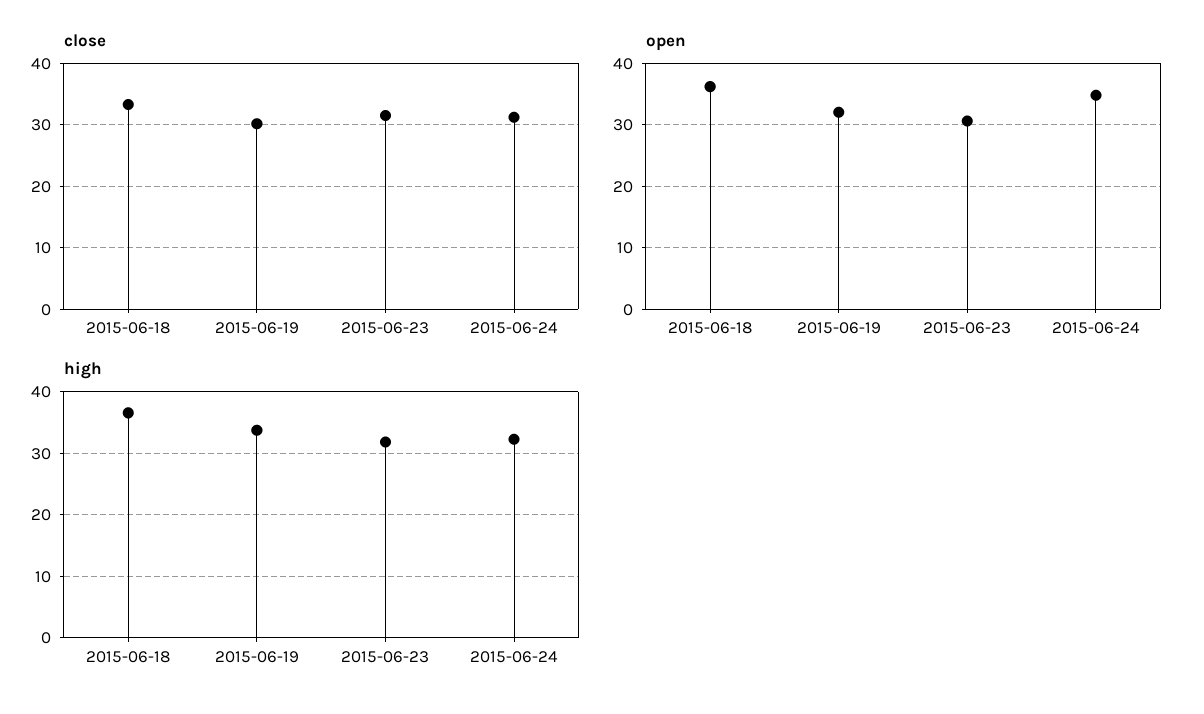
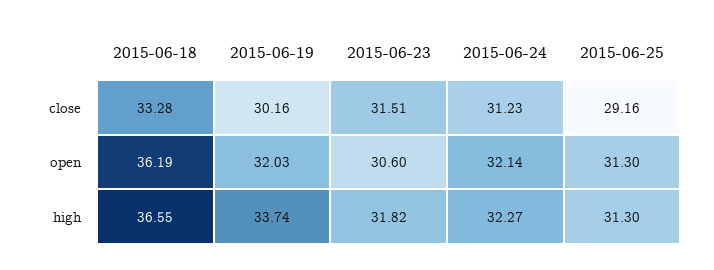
open, 2015-06-24: 35 -> 32.14
close, 2015-06-25: none -> 29.16
open, 2015-06-25: none -> 31.3
high, 2015-06-25: none -> 31.3

